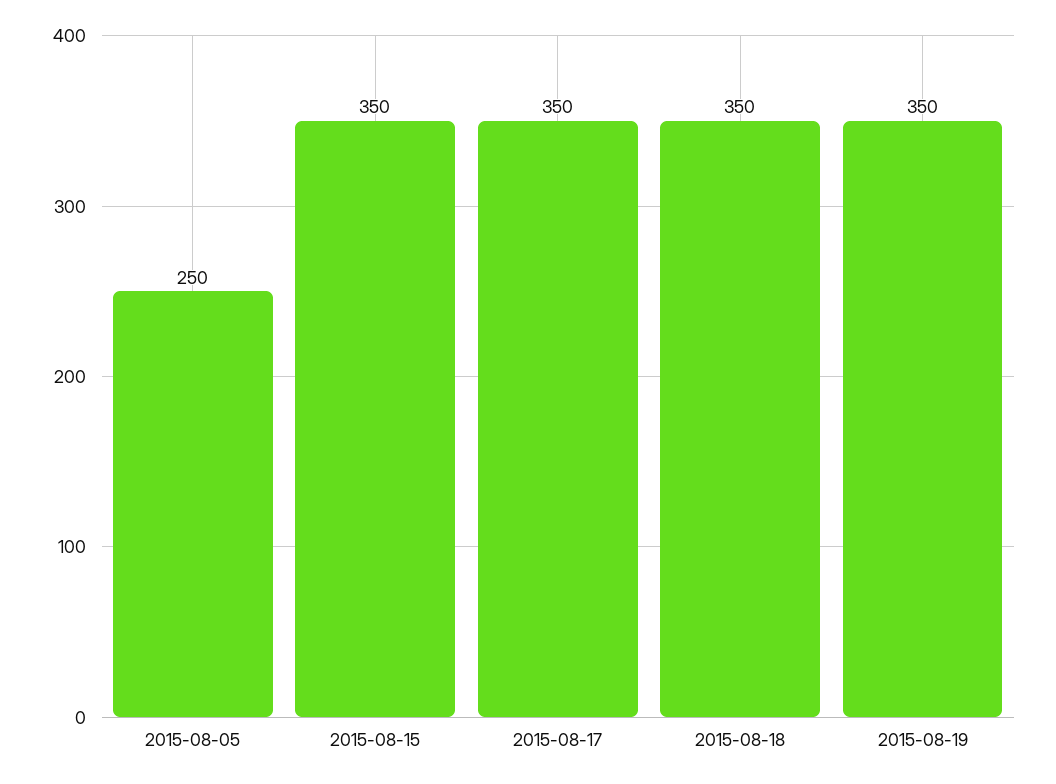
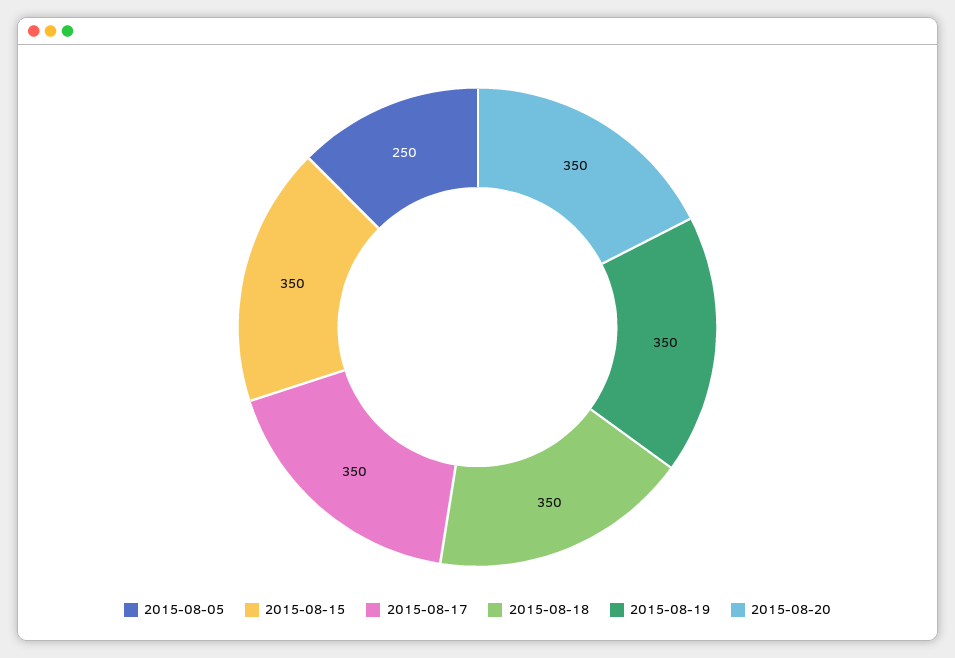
2015-08-20: none -> 350

